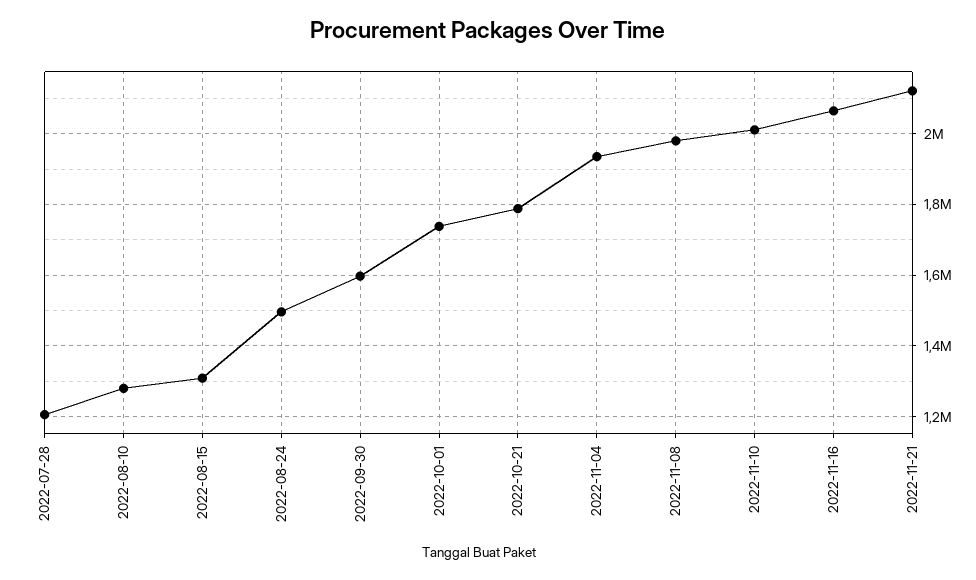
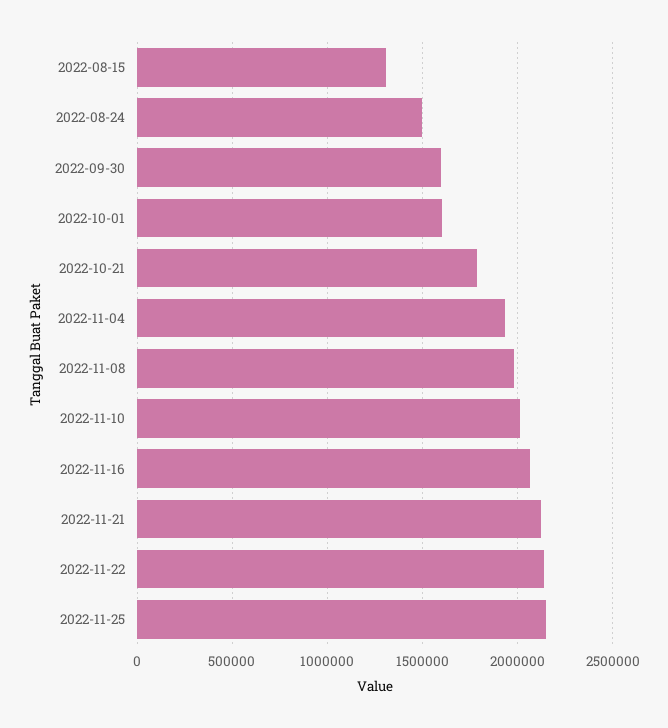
2022-07-28: 1200000 -> none
2022-08-10: 1280000 -> none
2022-10-01: 1740000 -> 1600000
2022-11-22: none -> 2150000
2022-11-25: none -> 2150000

